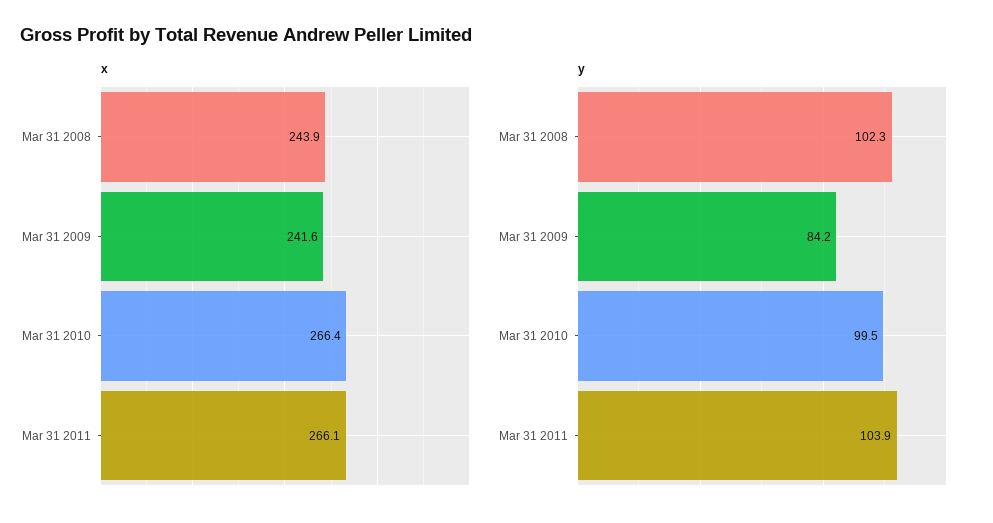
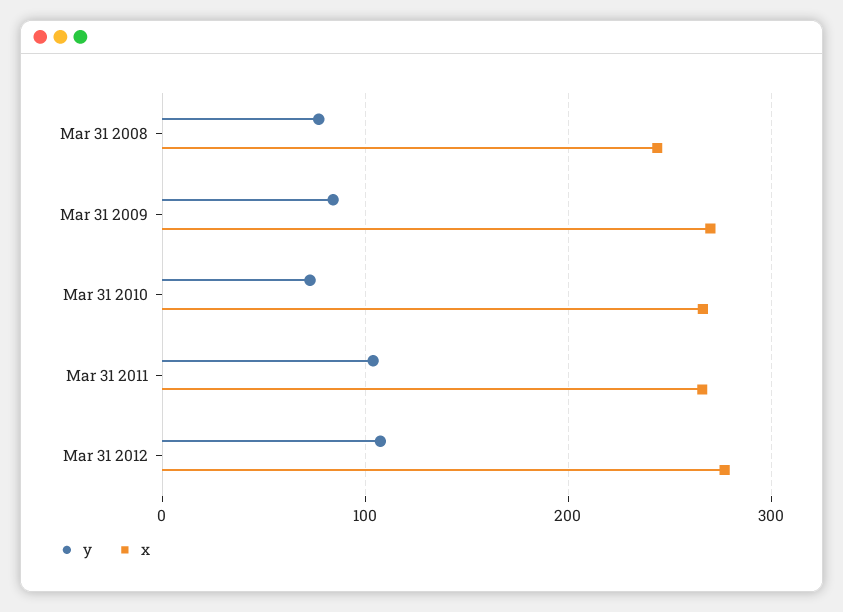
x, Mar 31 2009: 241.6 -> 270
y, Mar 31 2008: 102.3 -> 80
y, Mar 31 2010: 99.5 -> 70
y, Mar 31 2012: none -> 110
x, Mar 31 2012: none -> 280

